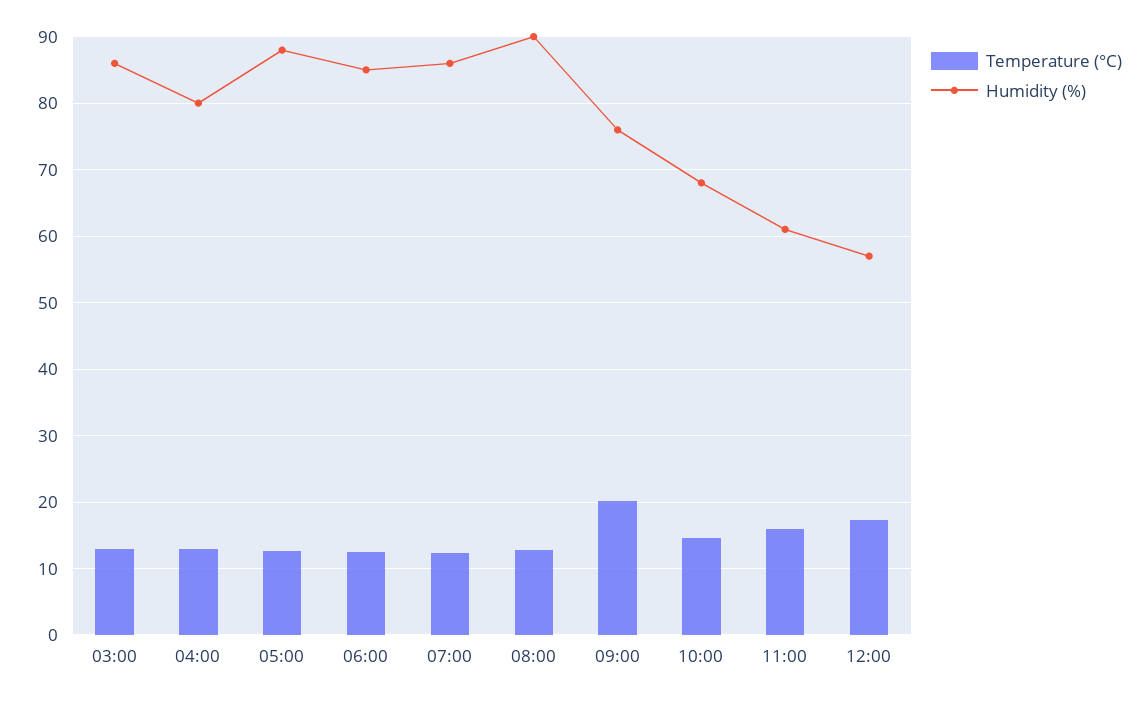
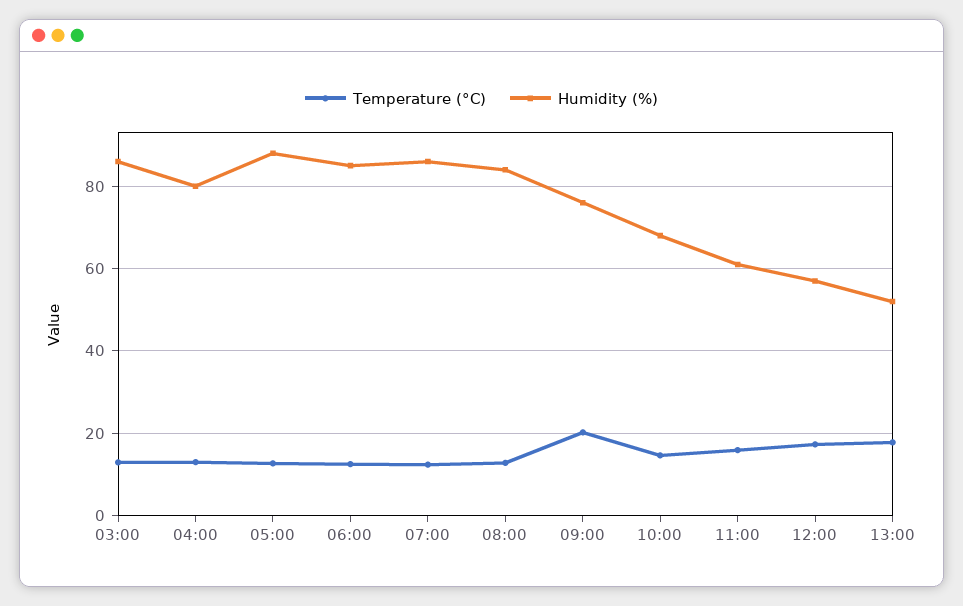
Humidity (%), 08:00: 90 -> 84
Temperature (°C), 13:00: none -> 18
Humidity (%), 13:00: none -> 52

